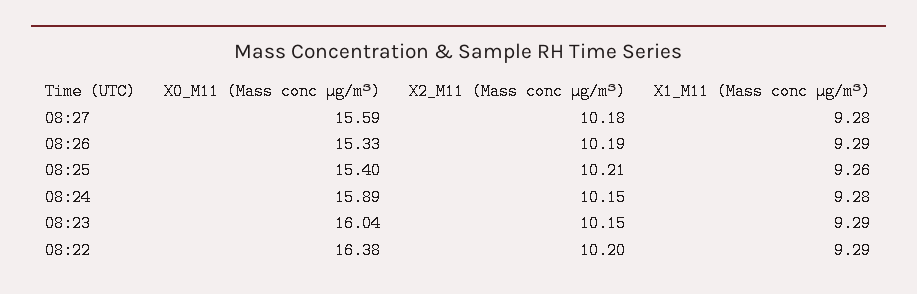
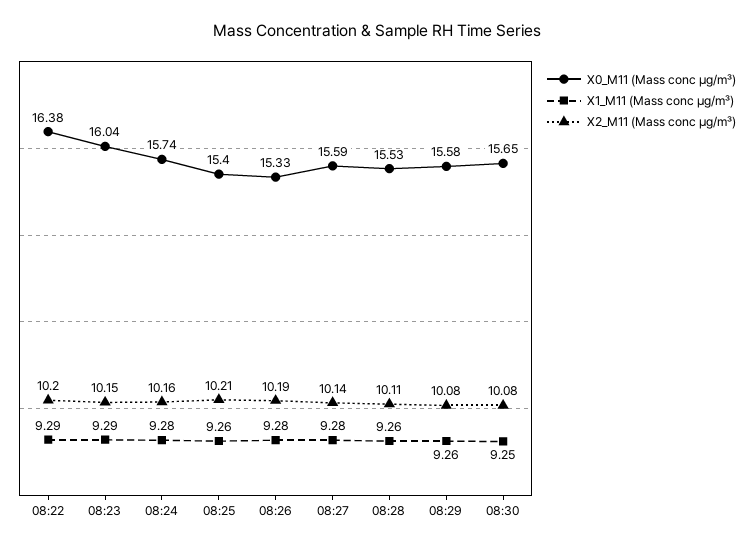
X2_M11 (Mass conc μg/m³), 08:27: 10.18 -> 10.14
X1_M11 (Mass conc μg/m³), 08:26: 9.29 -> 9.28
X0_M11 (Mass conc μg/m³), 08:24: 15.89 -> 15.74
X2_M11 (Mass conc μg/m³), 08:24: 10.15 -> 10.16
X0_M11 (Mass conc μg/m³), 08:28: none -> 15.53
X1_M11 (Mass conc μg/m³), 08:28: none -> 9.26
X2_M11 (Mass conc μg/m³), 08:28: none -> 10.11
X0_M11 (Mass conc μg/m³), 08:29: none -> 15.58
X1_M11 (Mass conc μg/m³), 08:29: none -> 9.26
X2_M11 (Mass conc μg/m³), 08:29: none -> 10.08
X0_M11 (Mass conc μg/m³), 08:30: none -> 15.65
X1_M11 (Mass conc μg/m³), 08:30: none -> 9.25
X2_M11 (Mass conc μg/m³), 08:30: none -> 10.08

